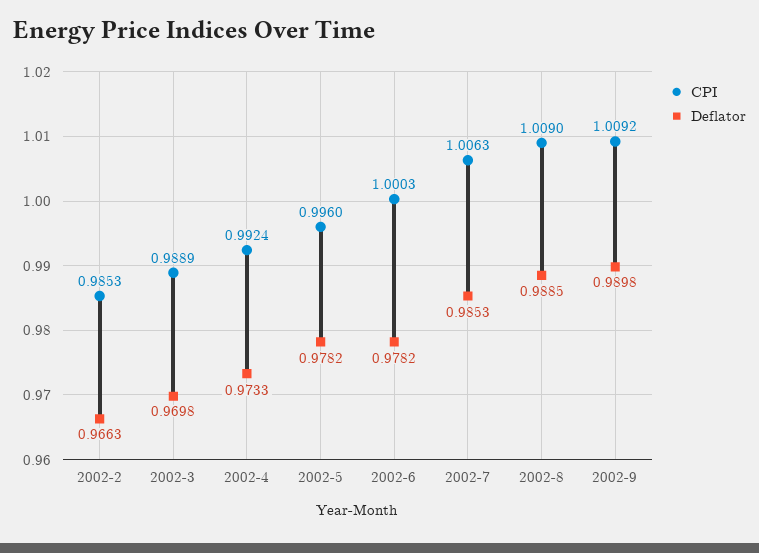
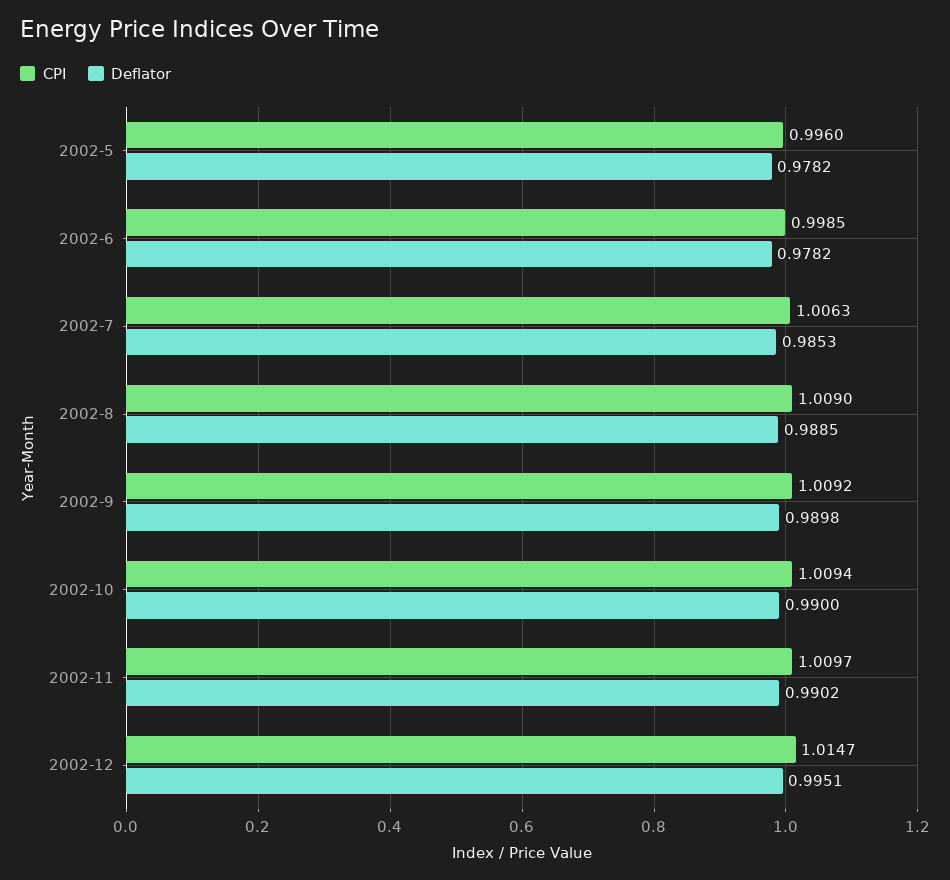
CPI, 2002-2: 0.9853 -> none
Deflator, 2002-2: 0.9663 -> none
CPI, 2002-3: 0.9889 -> none
Deflator, 2002-3: 0.9698 -> none
CPI, 2002-4: 0.9924 -> none
Deflator, 2002-4: 0.9733 -> none
CPI, 2002-6: 1.0003 -> 0.9985
CPI, 2002-10: none -> 1.0094
Deflator, 2002-10: none -> 0.99
CPI, 2002-11: none -> 1.0097
Deflator, 2002-11: none -> 0.9902
CPI, 2002-12: none -> 1.0147
Deflator, 2002-12: none -> 0.9951

